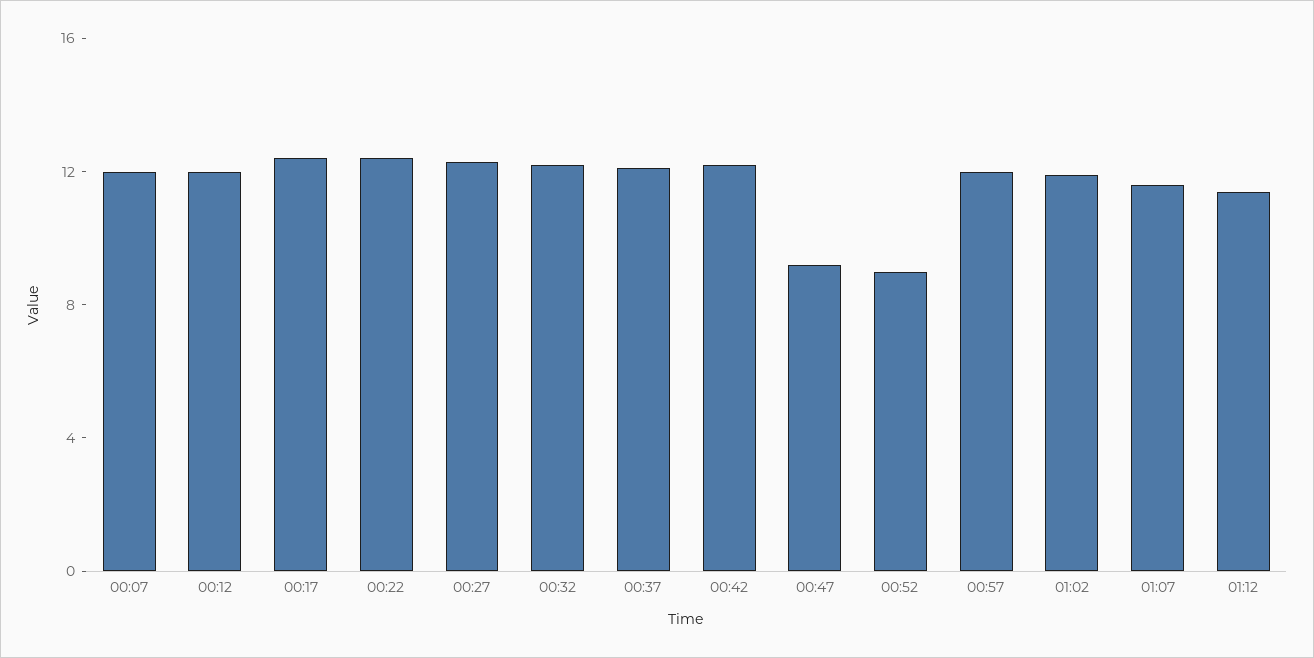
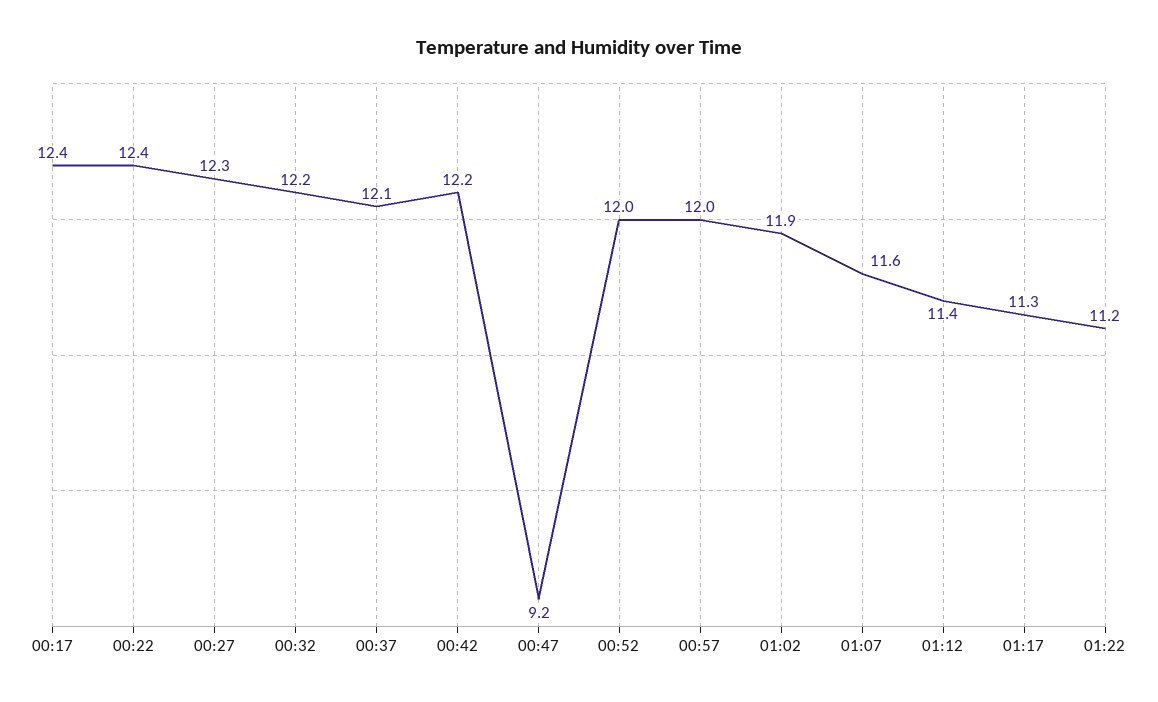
00:07: 12 -> none
00:12: 12 -> none
00:52: 9 -> 12
01:17: none -> 11.3
01:22: none -> 11.2

